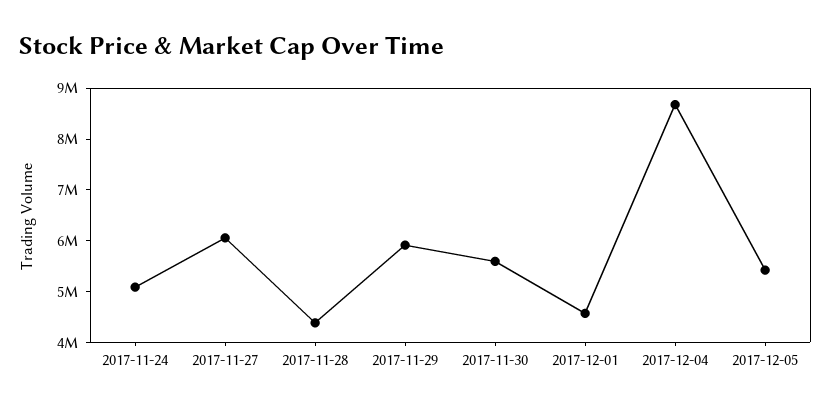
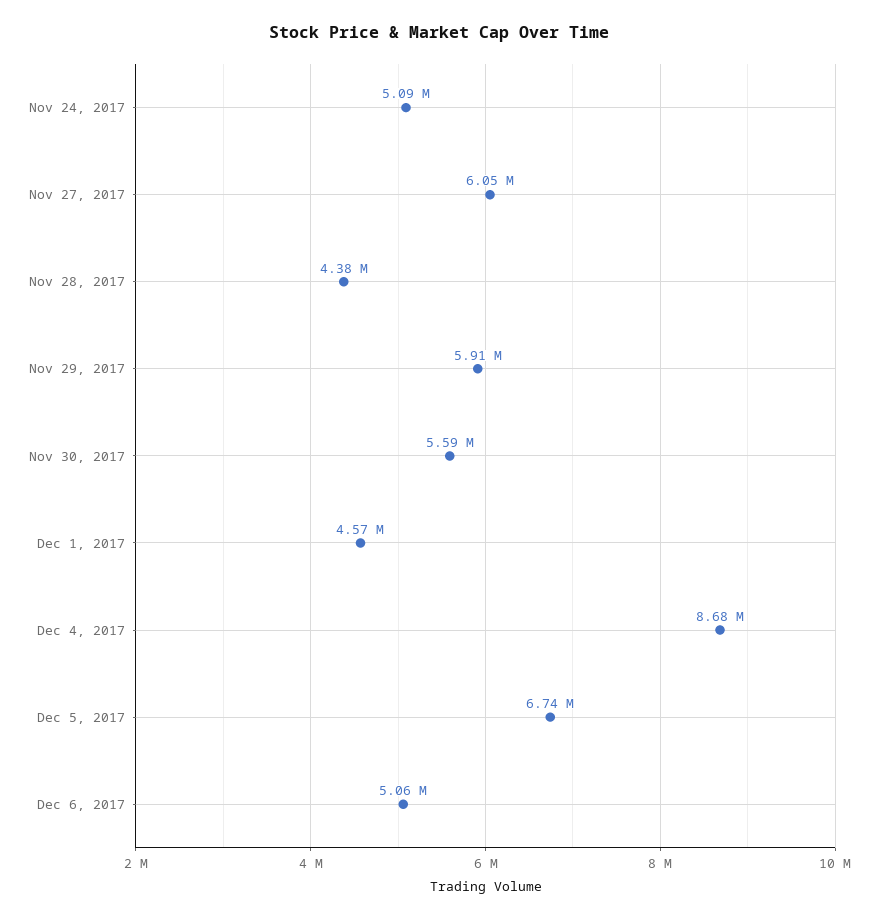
2017-12-05: 5400000 -> 6740000
Dec 6, 2017: none -> 5060000

